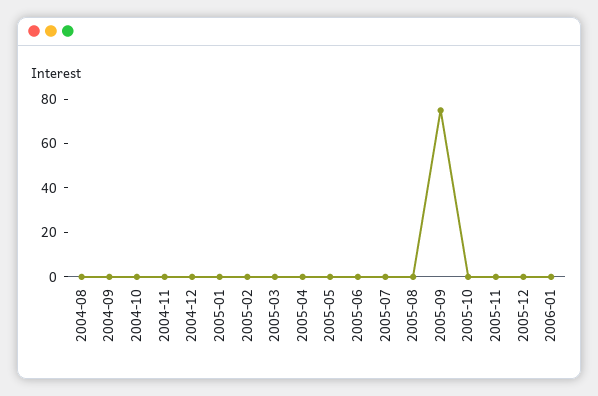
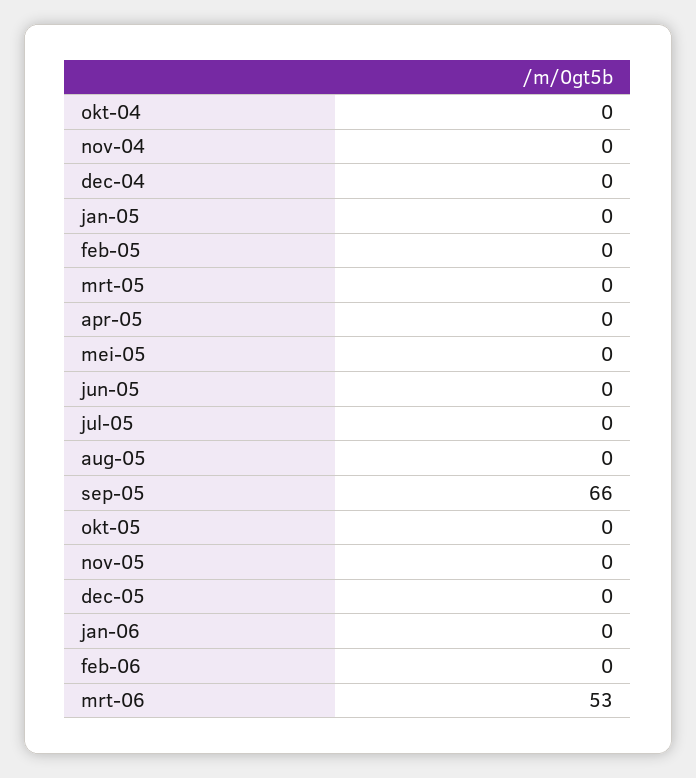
2004-08: 0 -> none
2004-09: 0 -> none
2005-09: 75 -> 66
feb-06: none -> 0
mrt-06: none -> 53

